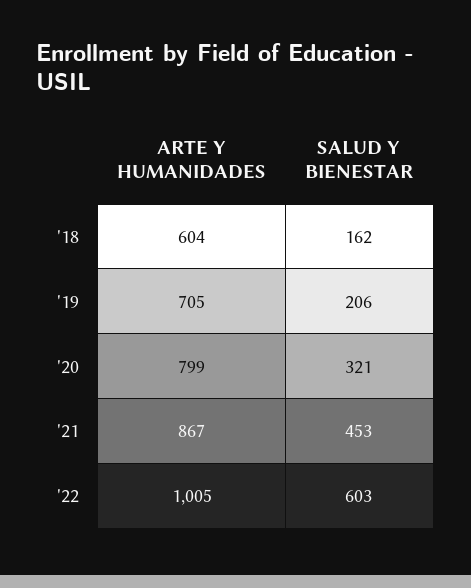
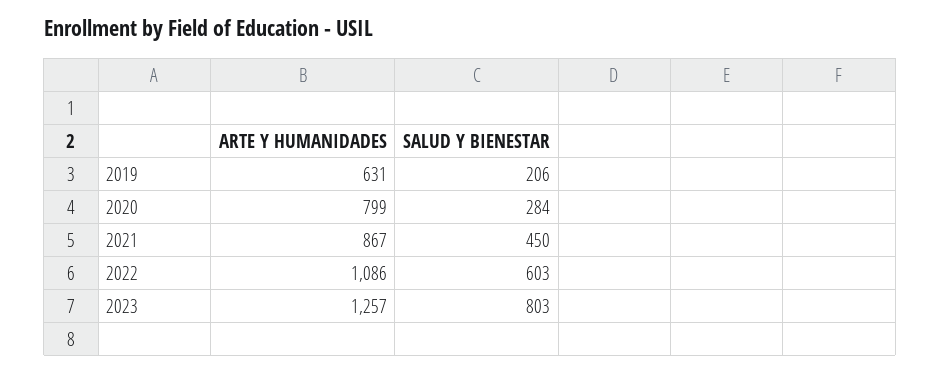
ARTE Y HUMANIDADES, '18: 604 -> none
SALUD Y BIENESTAR, '18: 162 -> none
ARTE Y HUMANIDADES, '19: 705 -> 631
SALUD Y BIENESTAR, '20: 321 -> 284
SALUD Y BIENESTAR, '21: 453 -> 450
ARTE Y HUMANIDADES, '22: 1005 -> 1086
ARTE Y HUMANIDADES, 2023: none -> 1257
SALUD Y BIENESTAR, 2023: none -> 803

